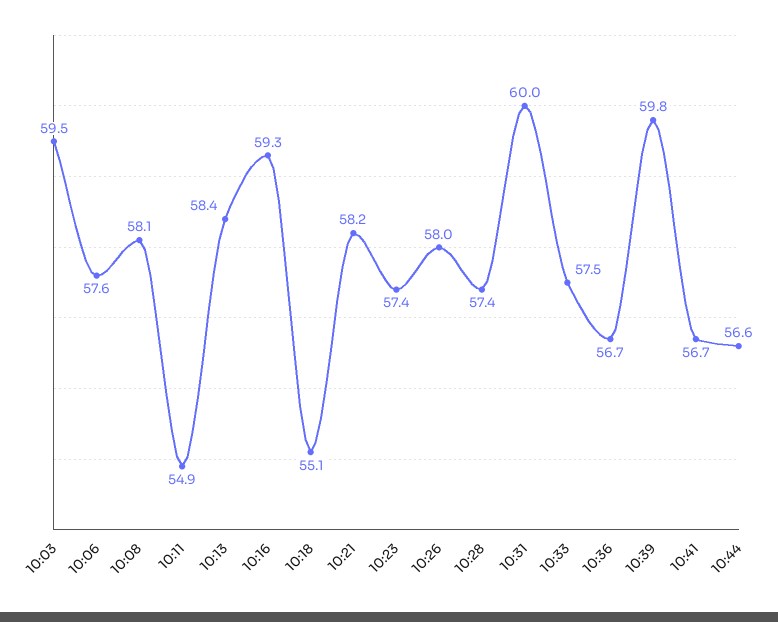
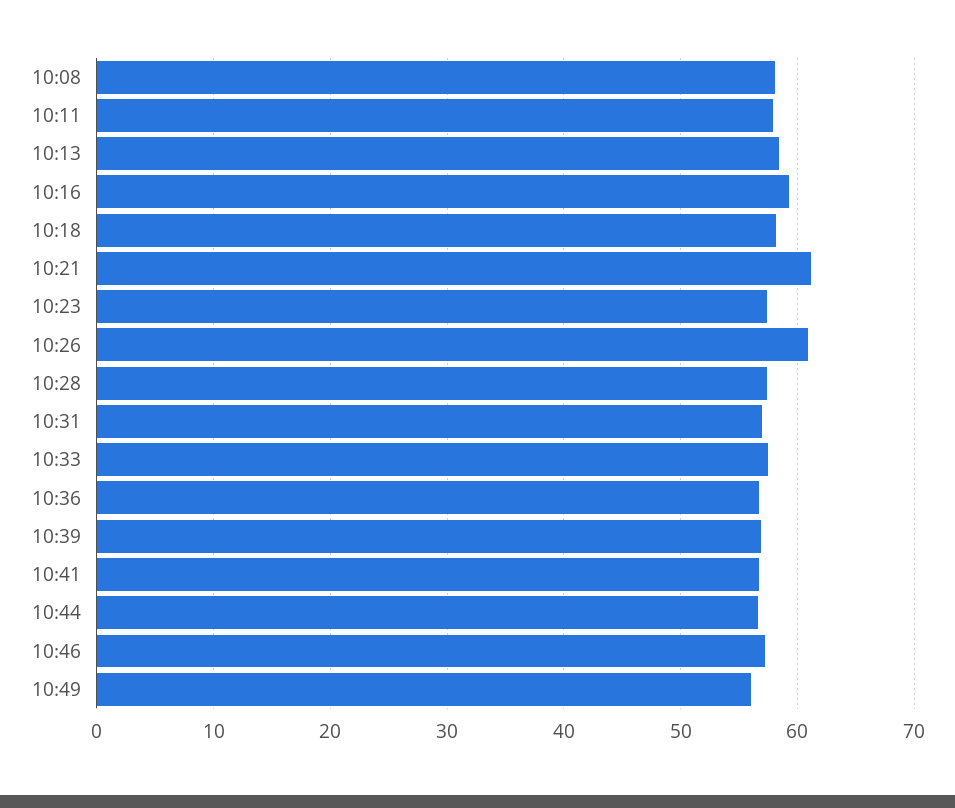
10:03: 59.5 -> none
10:06: 57.6 -> none
10:11: 54.9 -> 58
10:18: 55.1 -> 58
10:21: 58.2 -> 61
10:26: 58 -> 61
10:31: 60 -> 57
10:39: 59.8 -> 57
10:46: none -> 57
10:49: none -> 56

